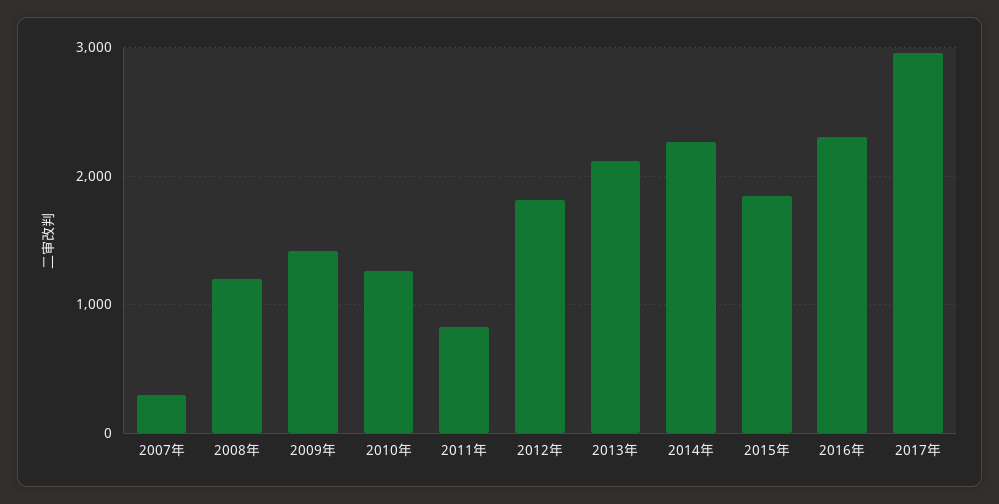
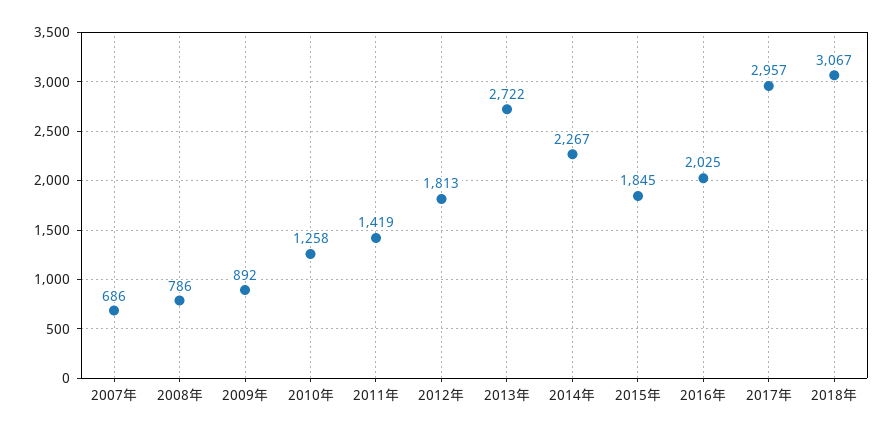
2007年: 300 -> 686
2008年: 1200 -> 786
2009年: 1400 -> 892
2011年: 800 -> 1419
2013年: 2100 -> 2722
2016年: 2300 -> 2025
2018年: none -> 3067

